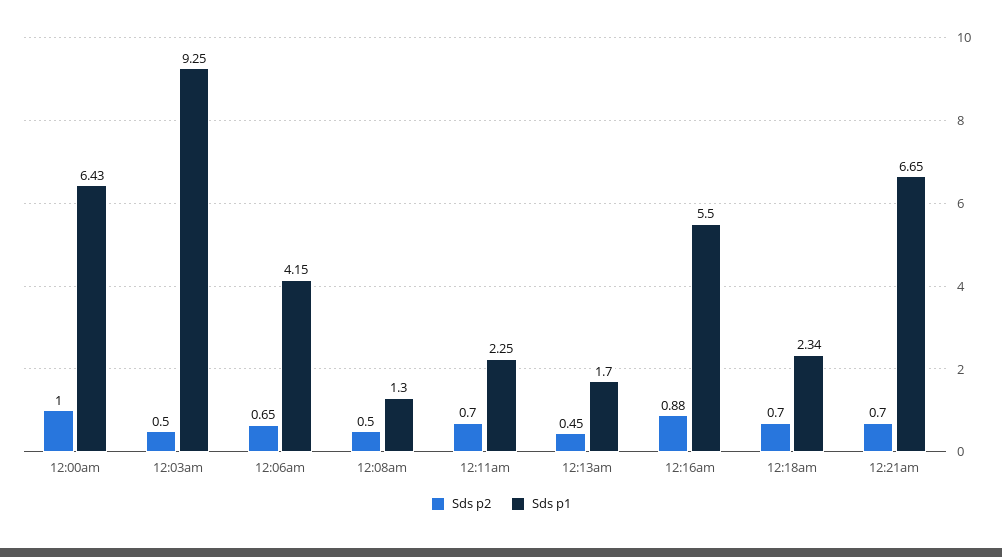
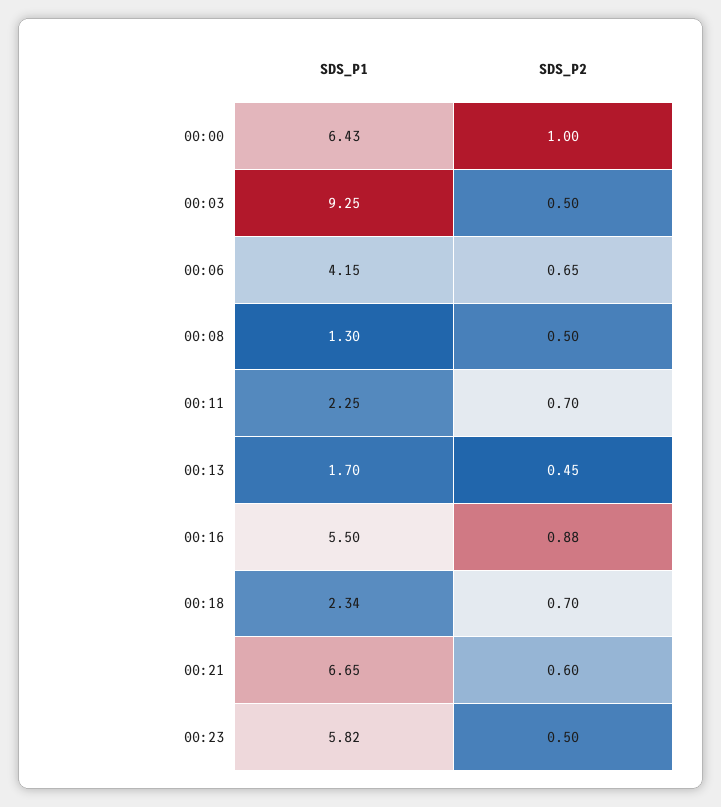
Sds p2, 12:21am: 0.7 -> 0.6
Sds p1, 00:23: none -> 5.82
Sds p2, 00:23: none -> 0.5

